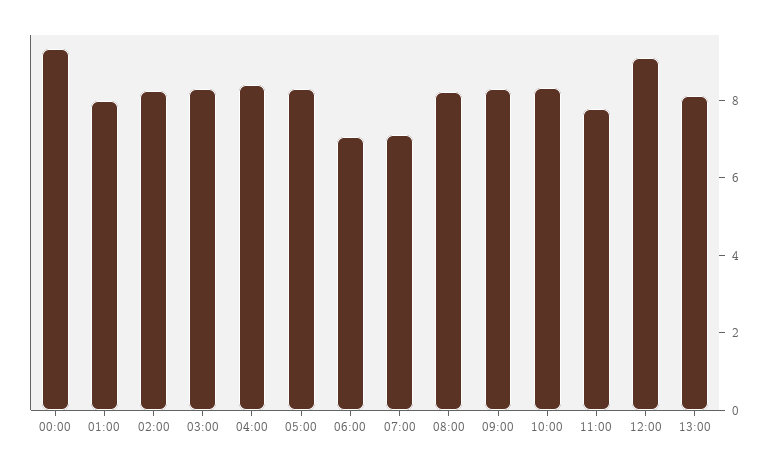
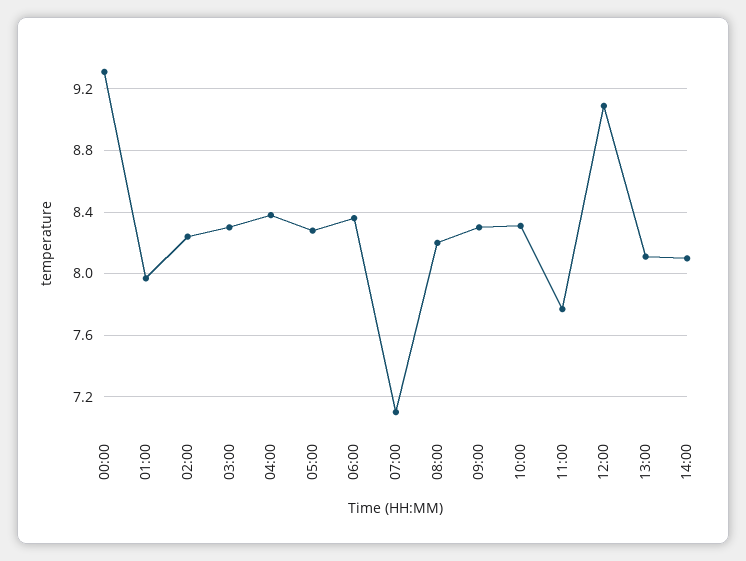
06:00: 7 -> 8.35
14:00: none -> 8.1

